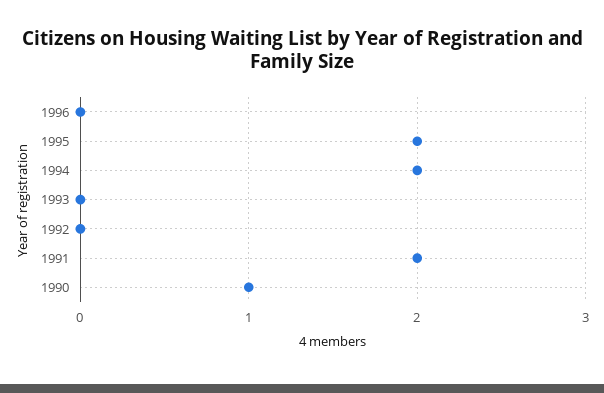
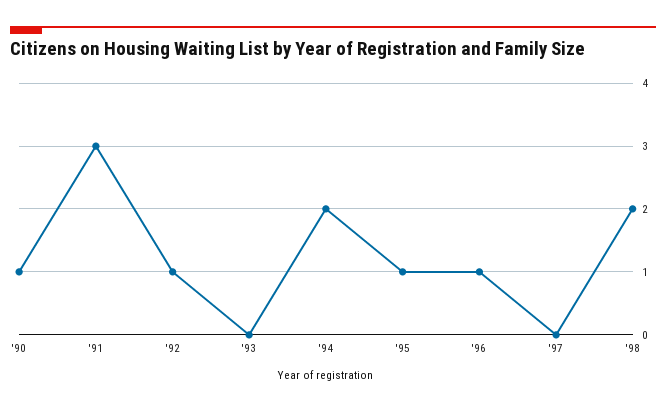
1996: 0 -> 1
1995: 2 -> 1
1992: 0 -> 1
1991: 2 -> 3
'97: none -> 0
'98: none -> 2

